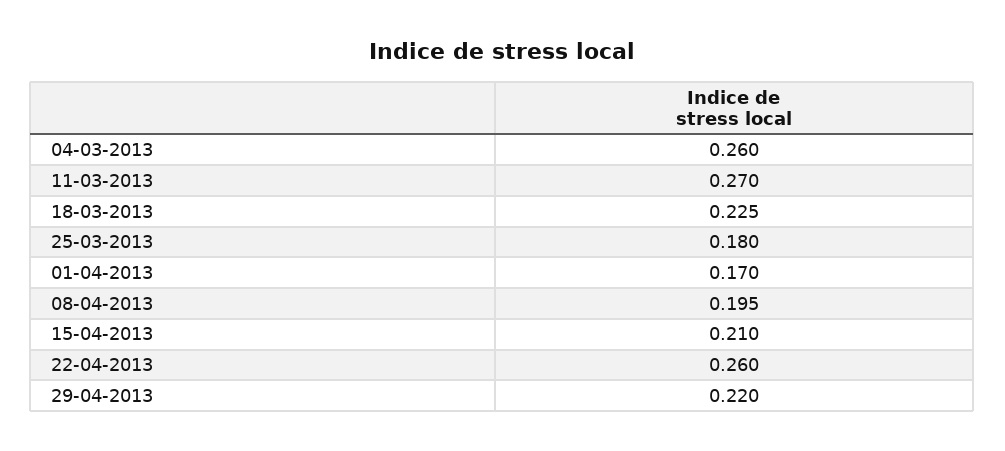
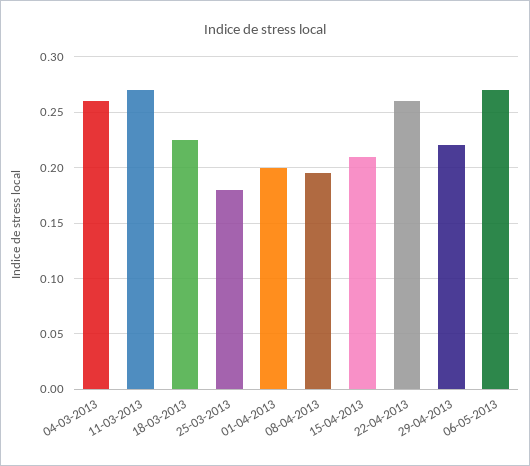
01-04-2013: 0.17 -> 0.2
06-05-2013: none -> 0.27

